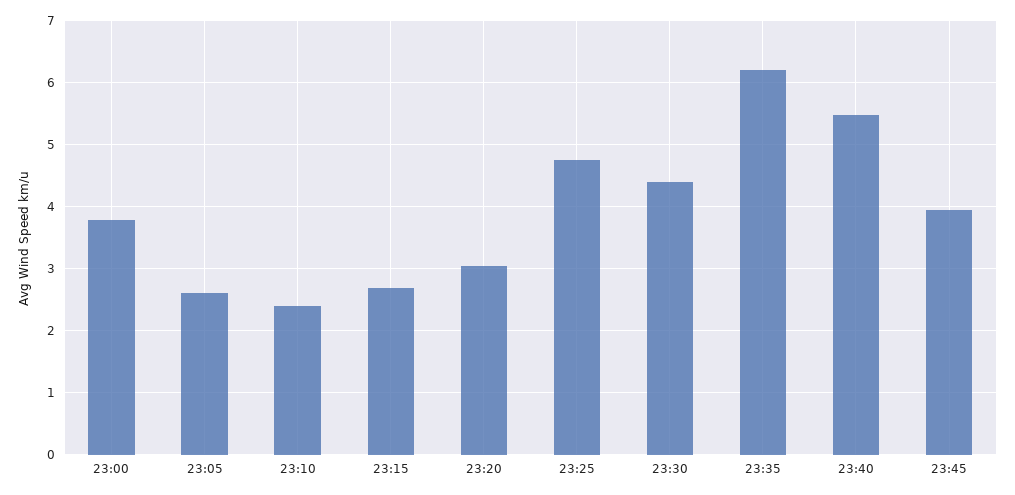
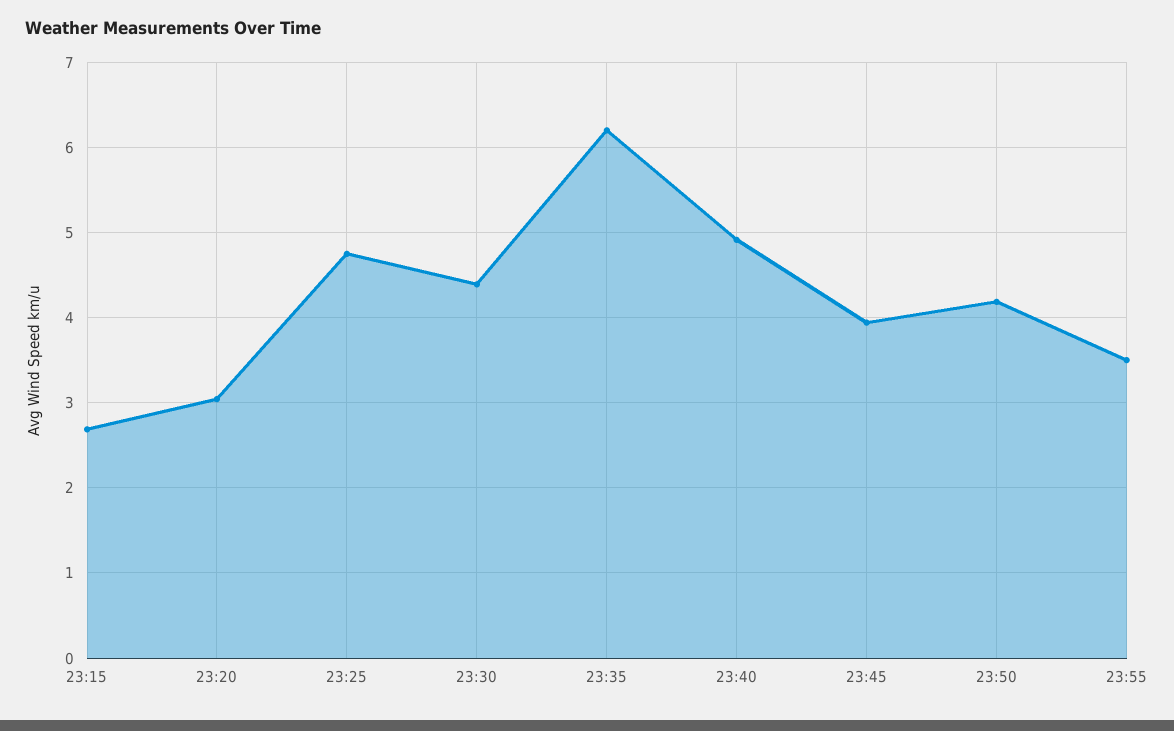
23:00: 3.8 -> none
23:05: 2.6 -> none
23:10: 2.4 -> none
23:40: 5.5 -> 4.9
23:50: none -> 4.2
23:55: none -> 3.5

